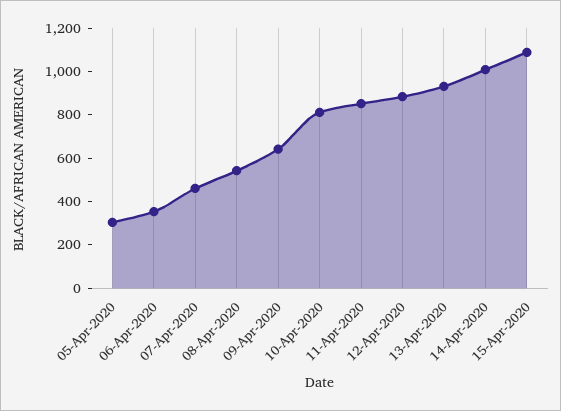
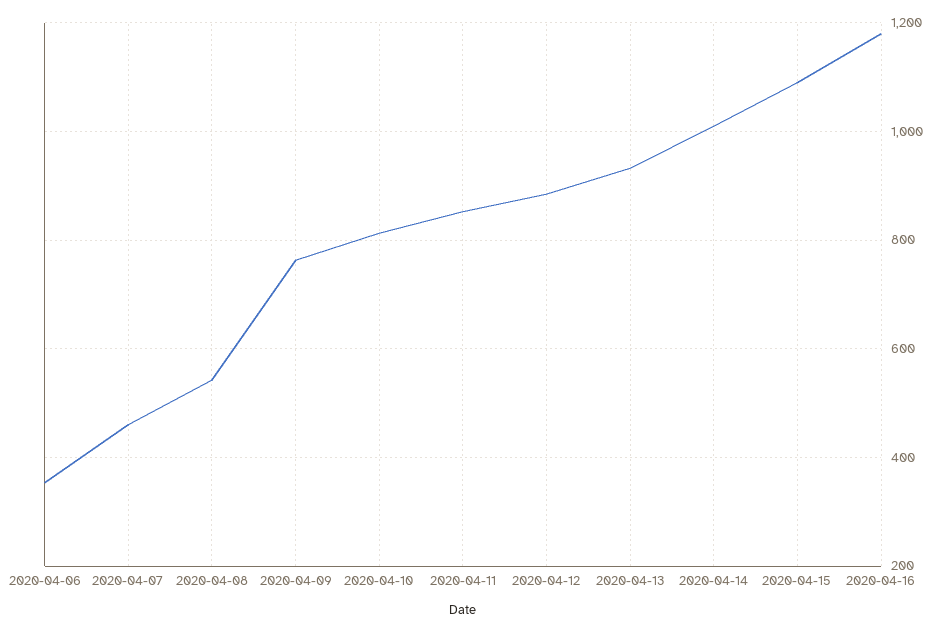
05-Apr-2020: 300 -> none
09-Apr-2020: 650 -> 760
2020-04-16: none -> 1180

